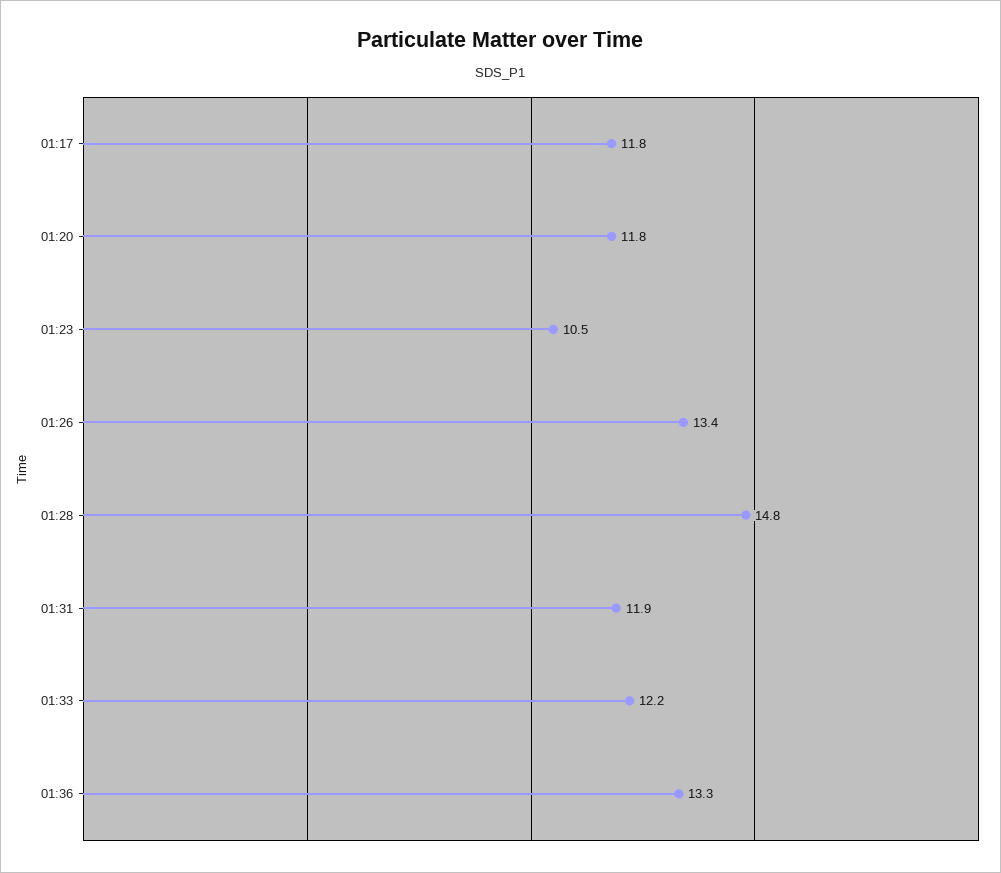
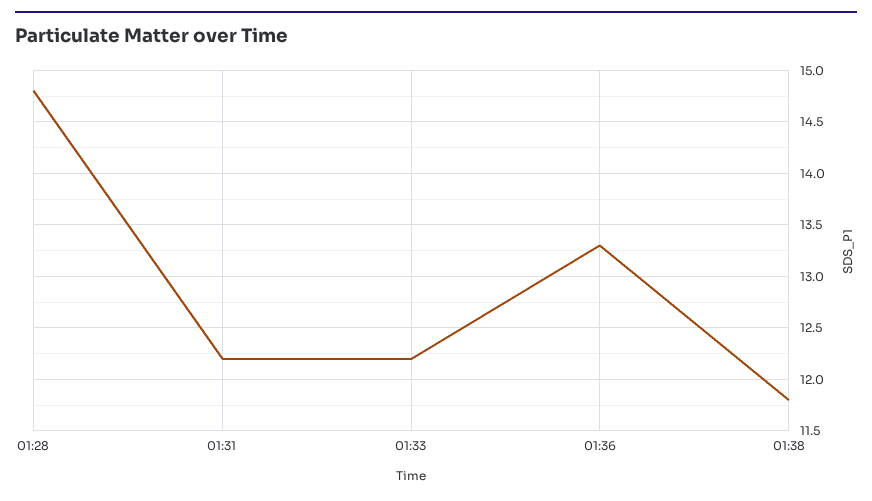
01:17: 11.8 -> none
01:20: 11.8 -> none
01:23: 10.5 -> none
01:26: 13.4 -> none
01:31: 11.9 -> 12.2
01:38: none -> 11.8

